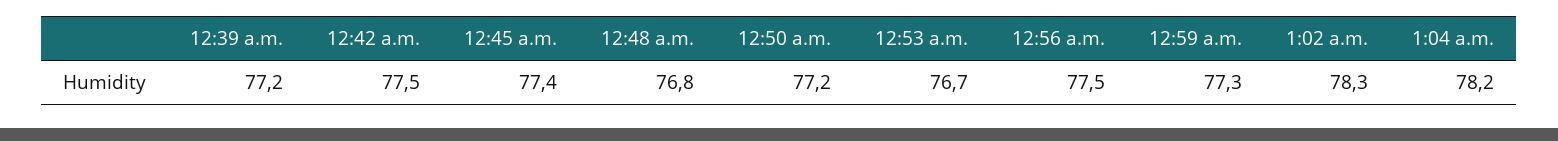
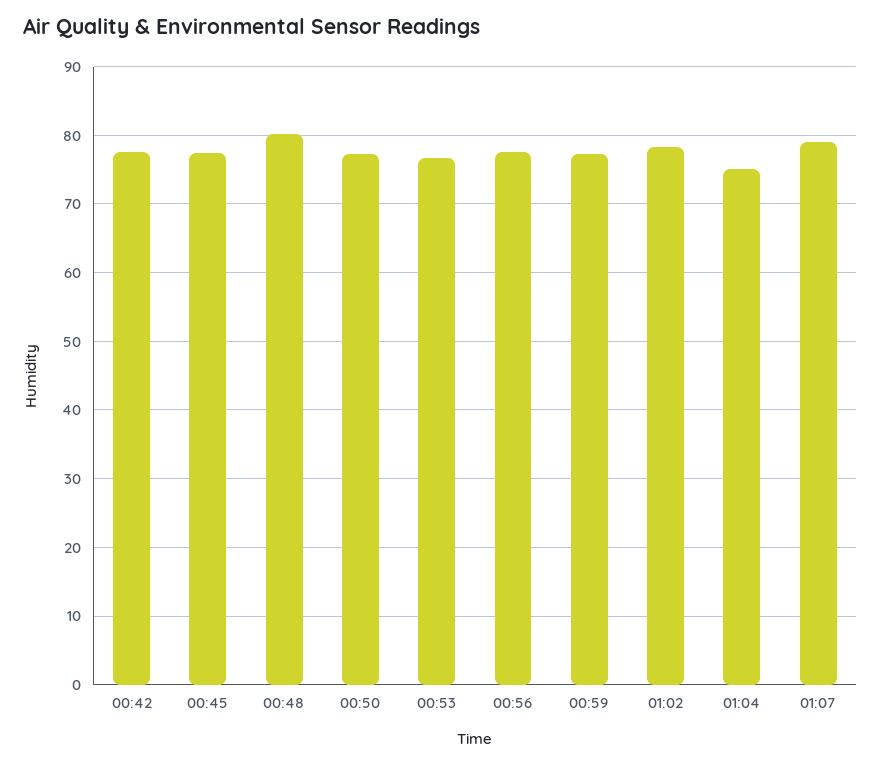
12:39 a.m.: 77.2 -> none
12:48 a.m.: 76.8 -> 80
1:04 a.m.: 78.2 -> 75
01:07: none -> 79

